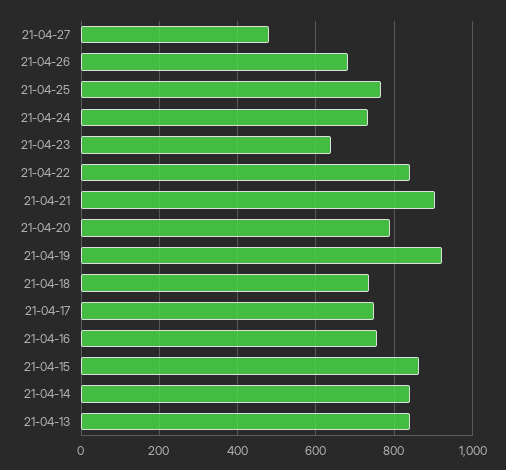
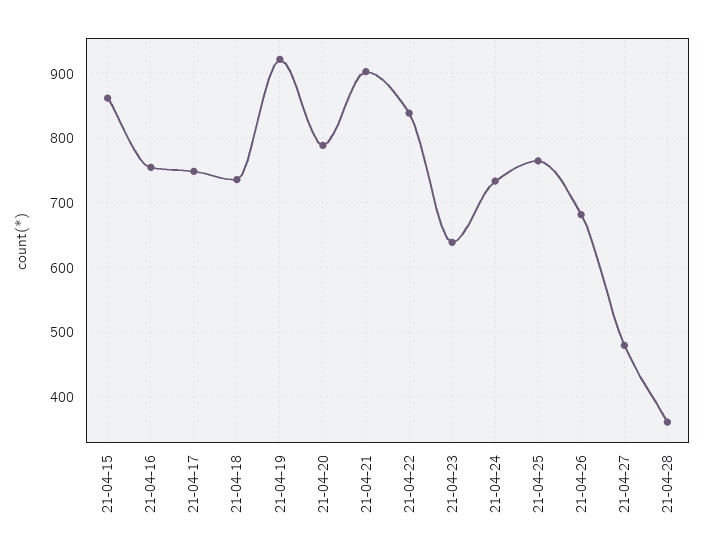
21-04-14: 840 -> none
21-04-13: 840 -> none
21-04-28: none -> 360

